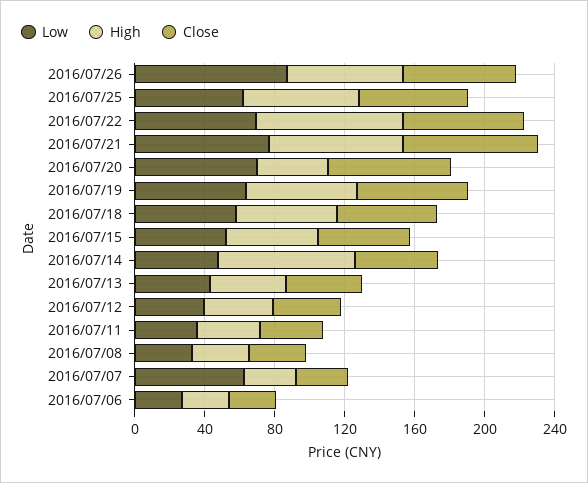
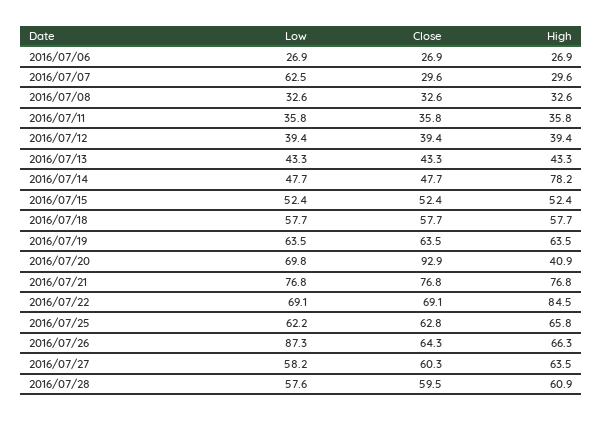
Close, 2016/07/20: 70 -> 92.9
Low, 2016/07/27: none -> 58.2
Close, 2016/07/27: none -> 60.3
High, 2016/07/27: none -> 63.5
Low, 2016/07/28: none -> 57.6
Close, 2016/07/28: none -> 59.5
High, 2016/07/28: none -> 60.9

